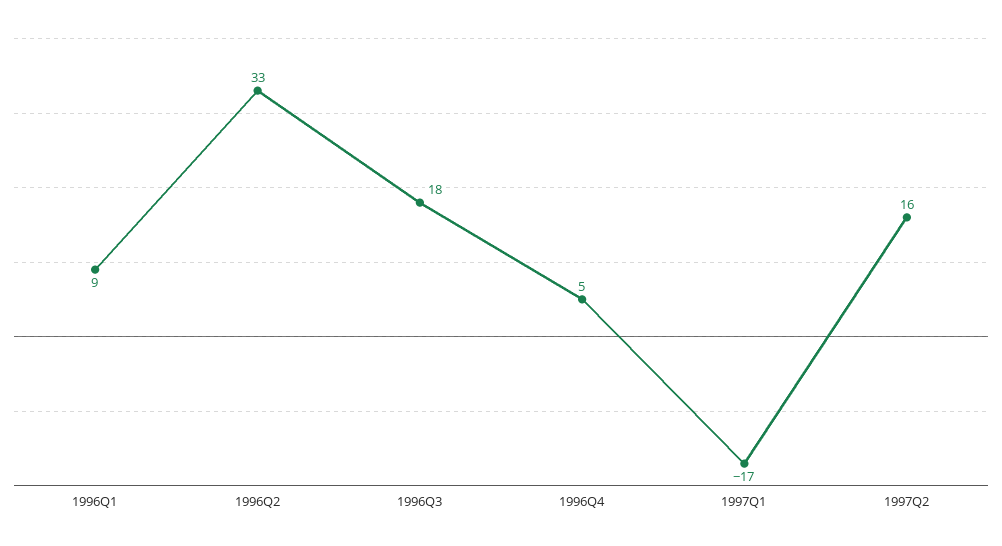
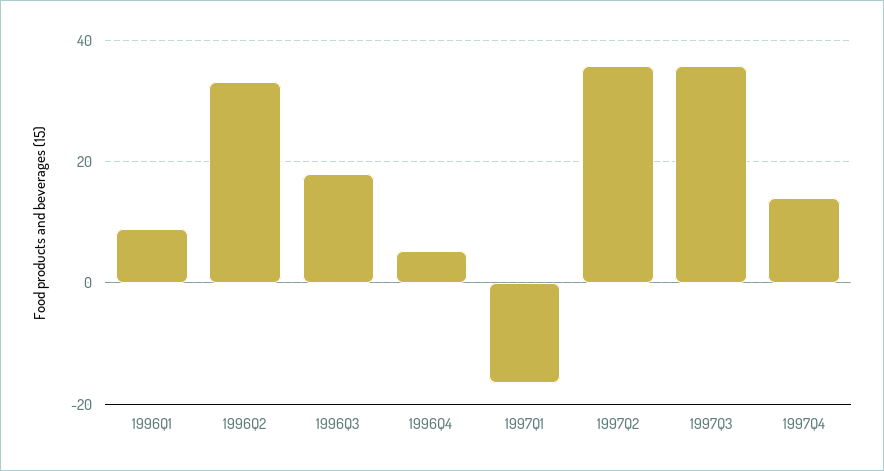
1997Q2: 16 -> 36
1997Q3: none -> 36
1997Q4: none -> 14

